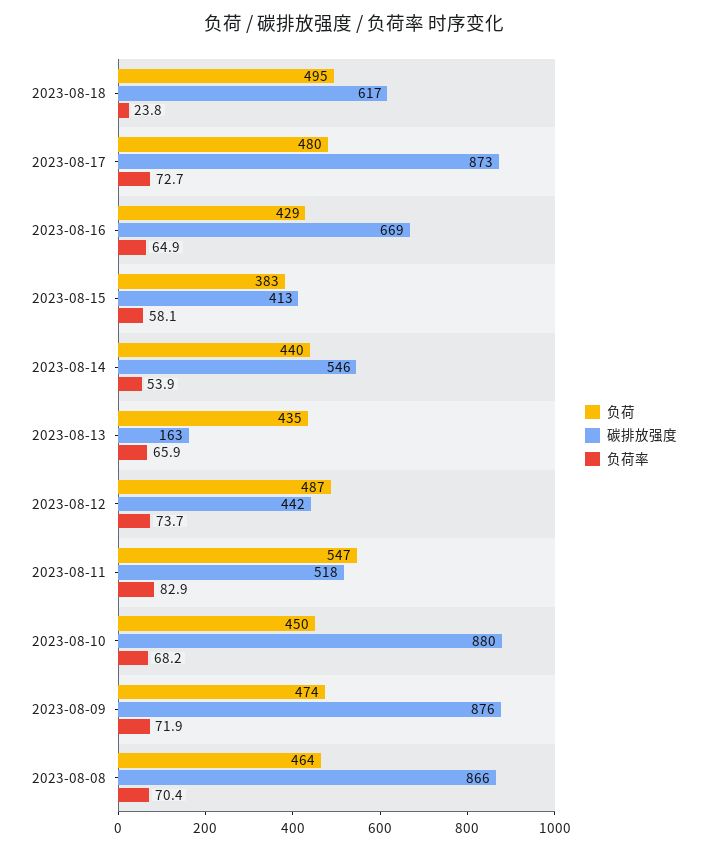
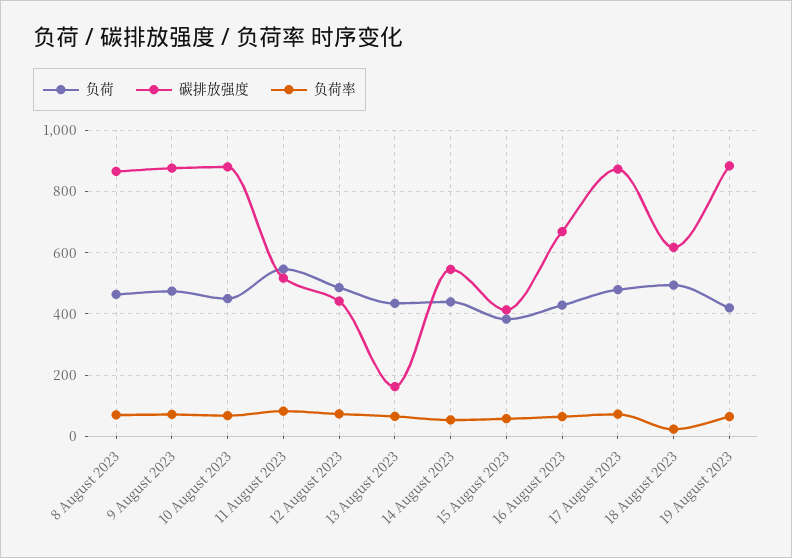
负荷, 19 August 2023: none -> 420
碳排放强度, 19 August 2023: none -> 880
负荷率, 19 August 2023: none -> 60

